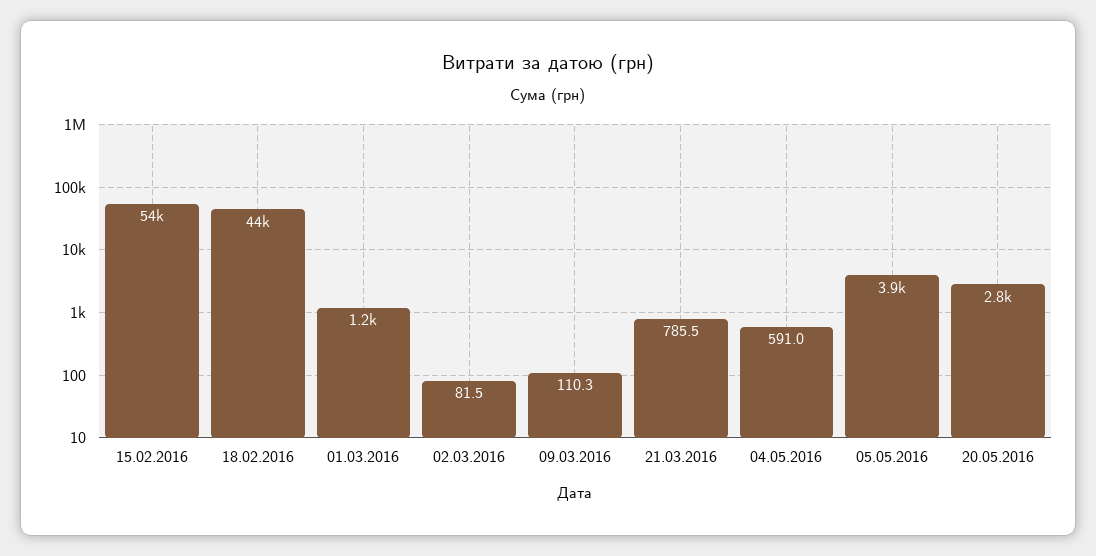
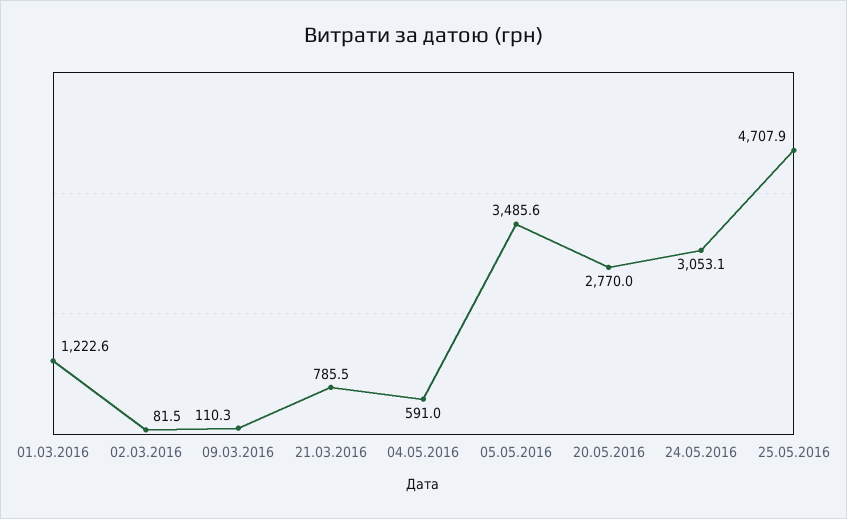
15.02.2016: 54000 -> none
18.02.2016: 44000 -> none
05.05.2016: 3900 -> 3485.6
24.05.2016: none -> 3053.1
25.05.2016: none -> 4707.9

